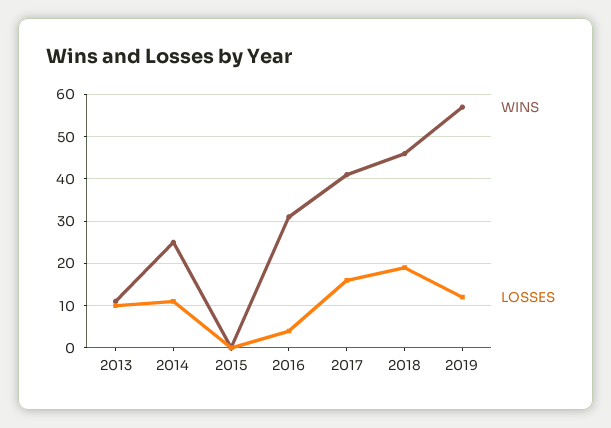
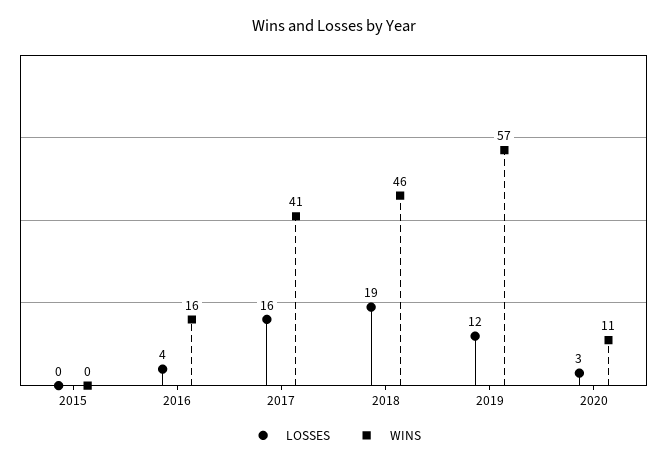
WINS, 2013: 10 -> none
LOSSES, 2013: 10 -> none
WINS, 2014: 25 -> none
LOSSES, 2014: 10 -> none
WINS, 2016: 30 -> 16
LOSSES, 2020: none -> 3
WINS, 2020: none -> 11

